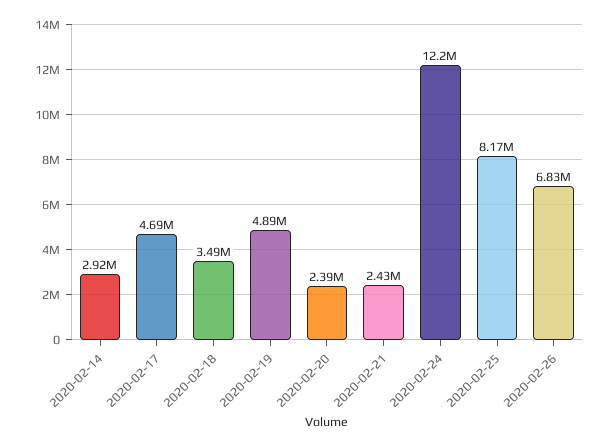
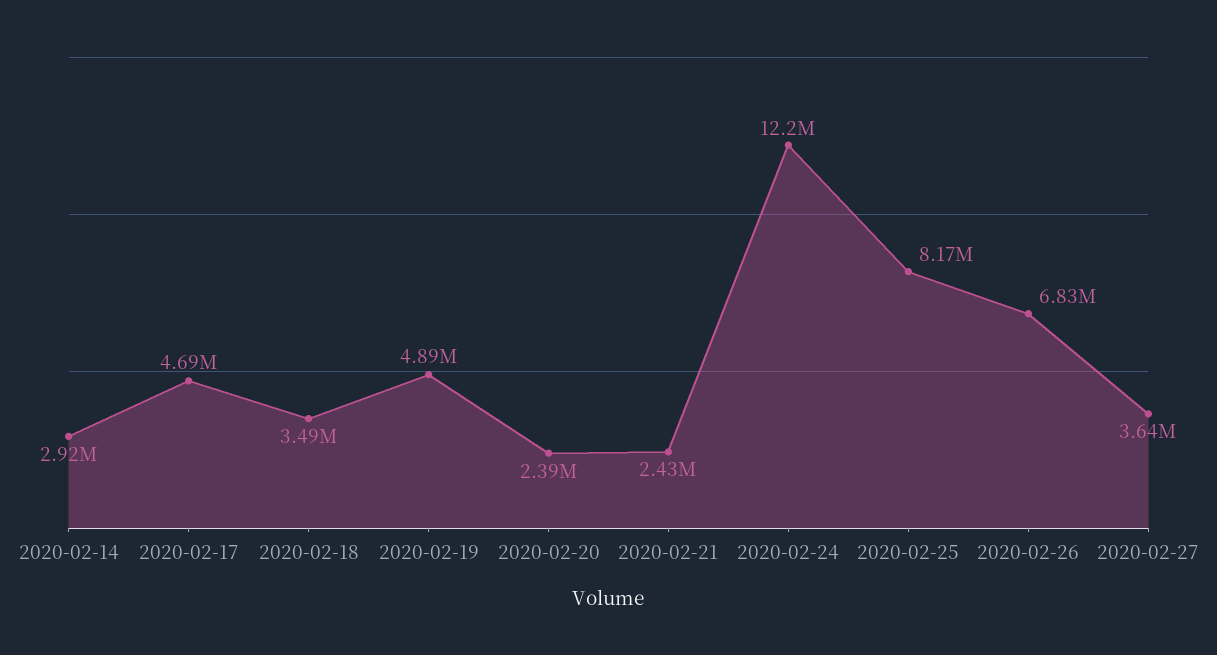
2020-02-27: none -> 3640000

